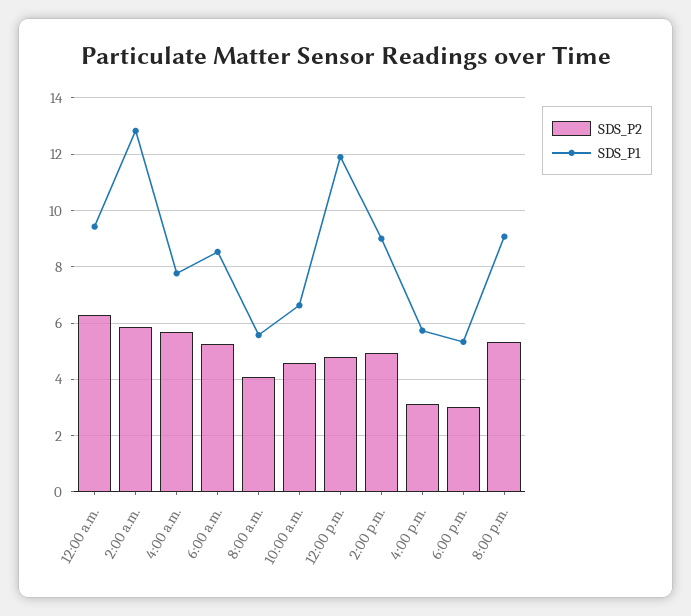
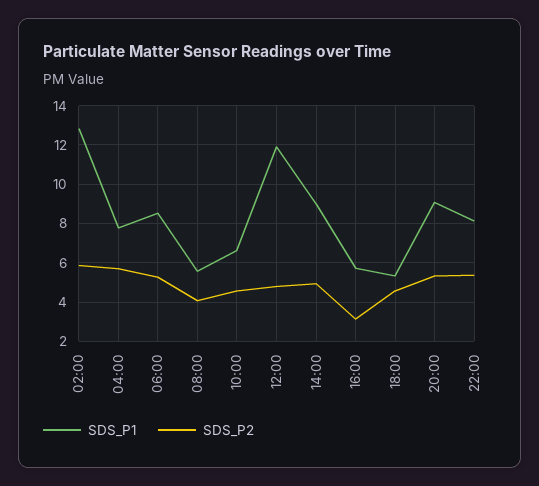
SDS_P2, 12:00 a.m.: 6.25 -> none
SDS_P1, 12:00 a.m.: 9.5 -> none
SDS_P2, 6:00 p.m.: 3 -> 4.5
SDS_P1, 22:00: none -> 8
SDS_P2, 22:00: none -> 5.5

